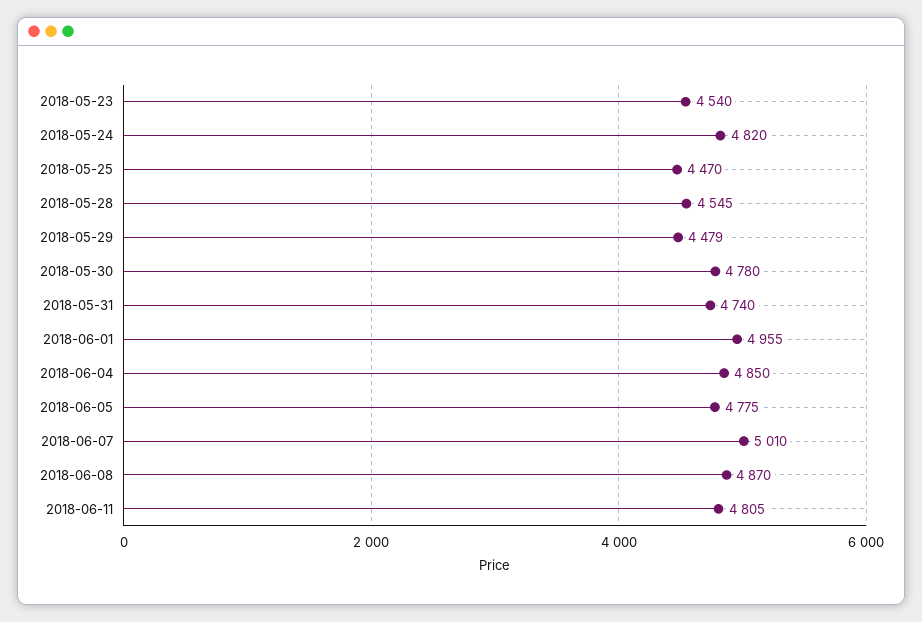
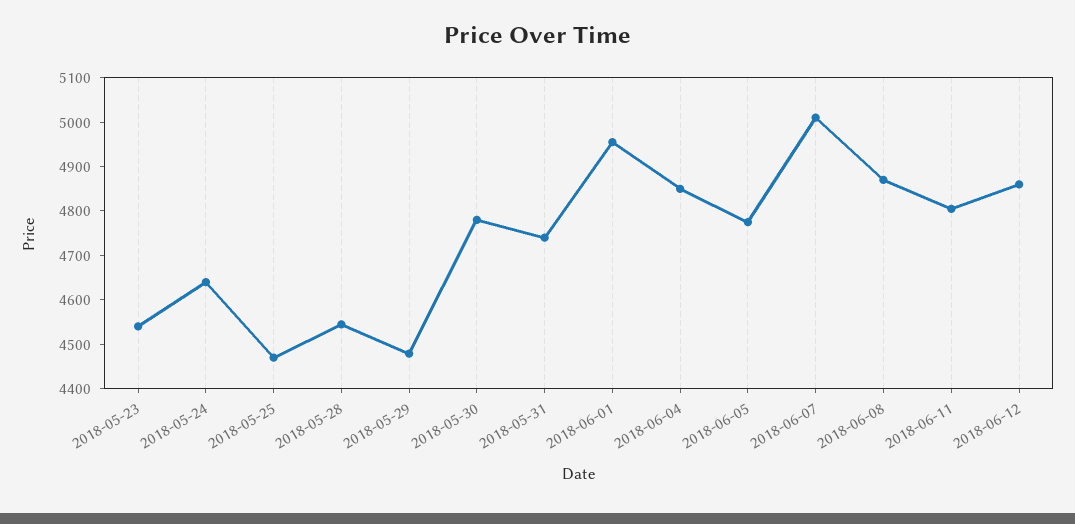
2018-05-24: 4820 -> 4640
2018-06-12: none -> 4860

